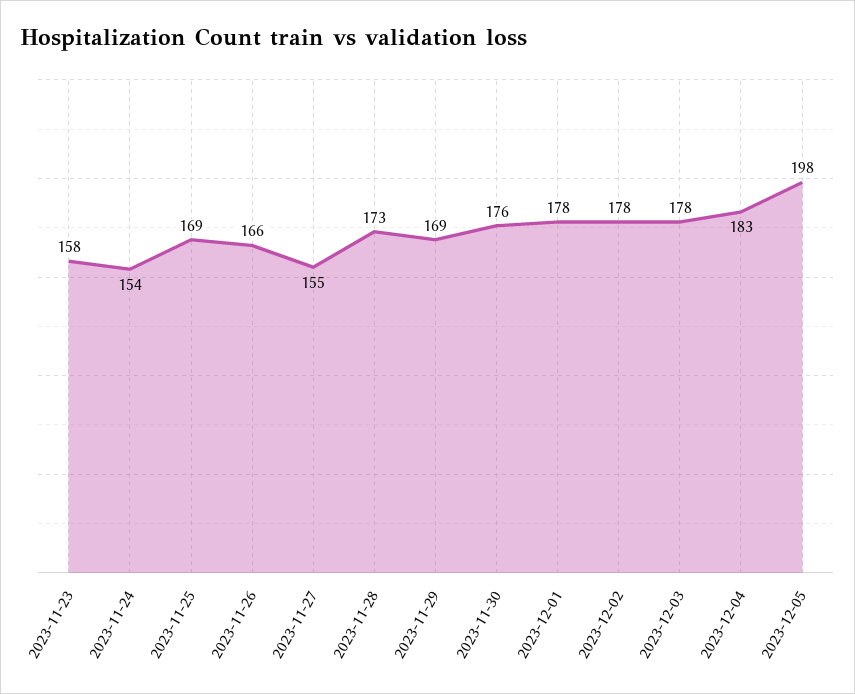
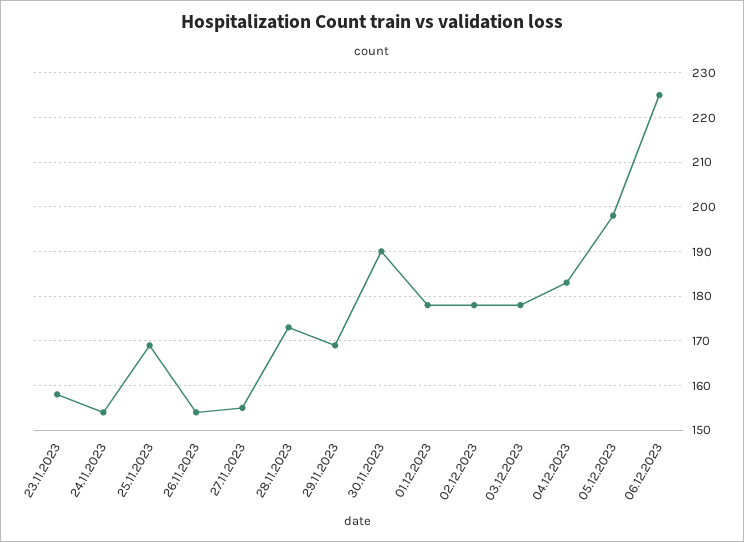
2023-11-26: 166 -> 155
2023-11-30: 176 -> 190
06.12.2023: none -> 225

